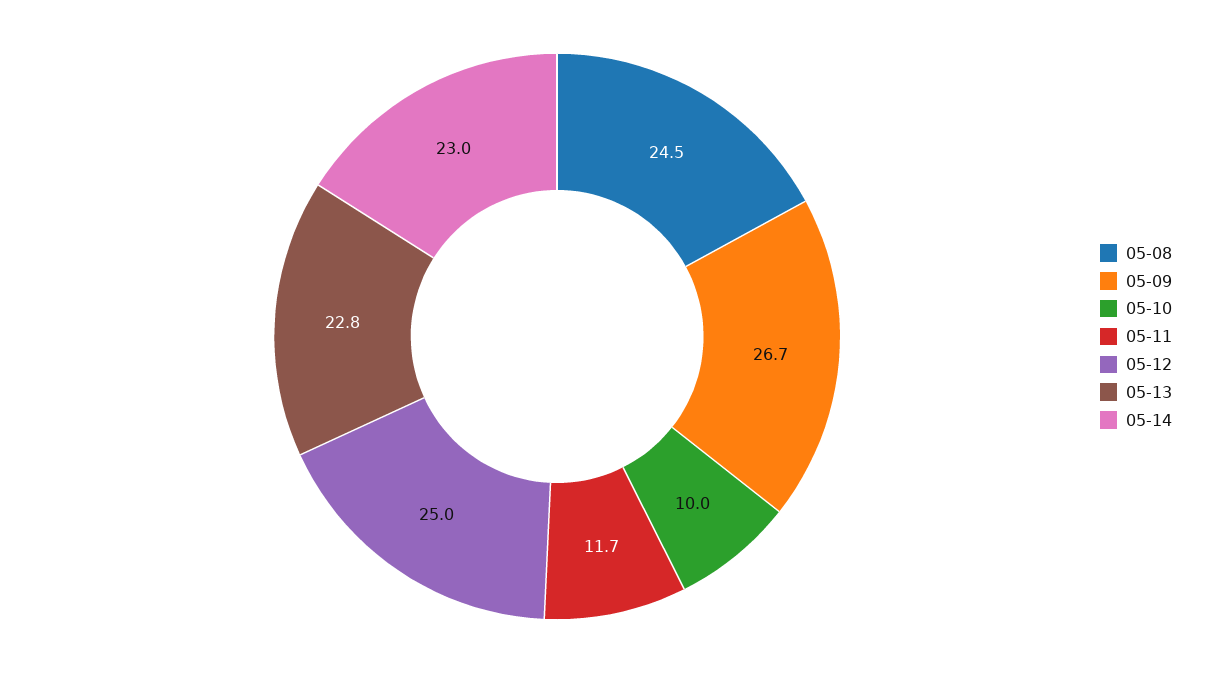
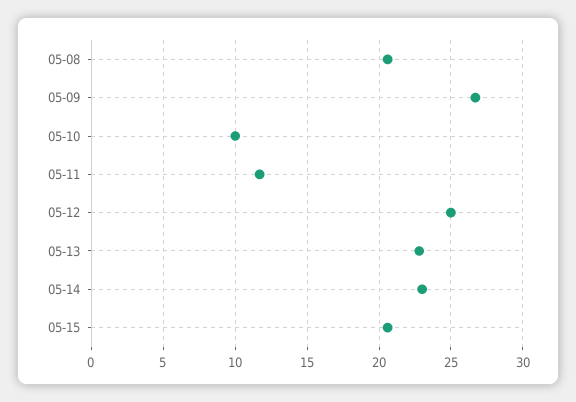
05-08: 24.5 -> 20.5
05-15: none -> 20.5

